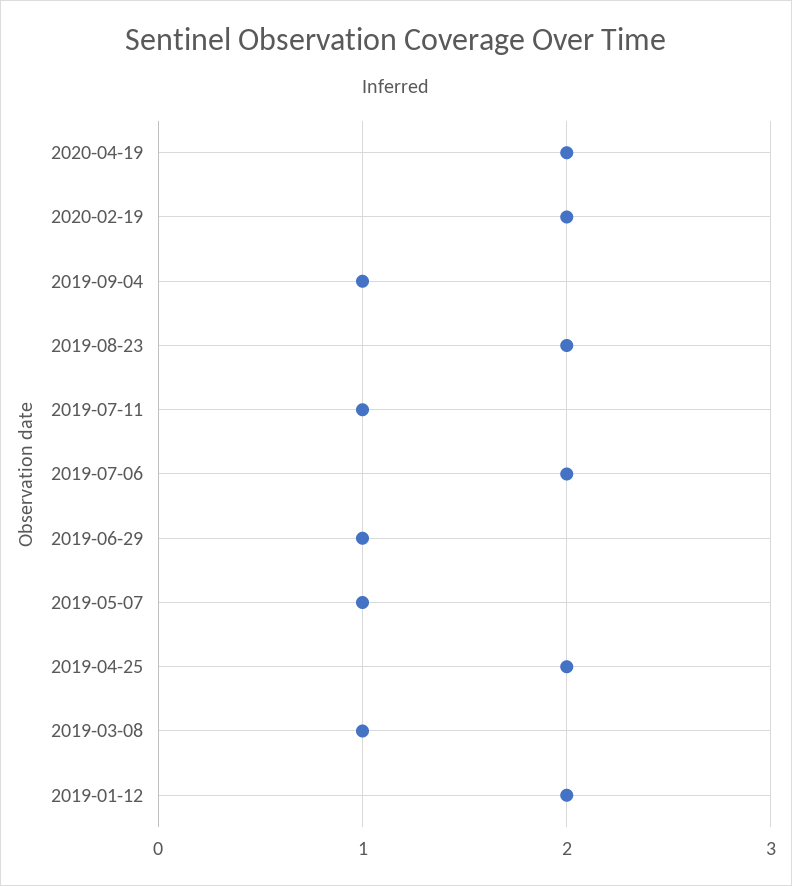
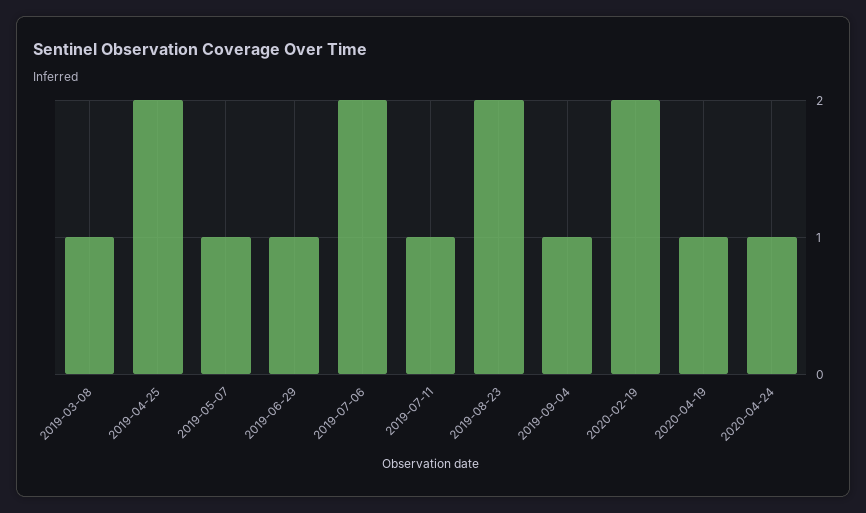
2020-04-19: 2 -> 1
2019-01-12: 2 -> none
2020-04-24: none -> 1

